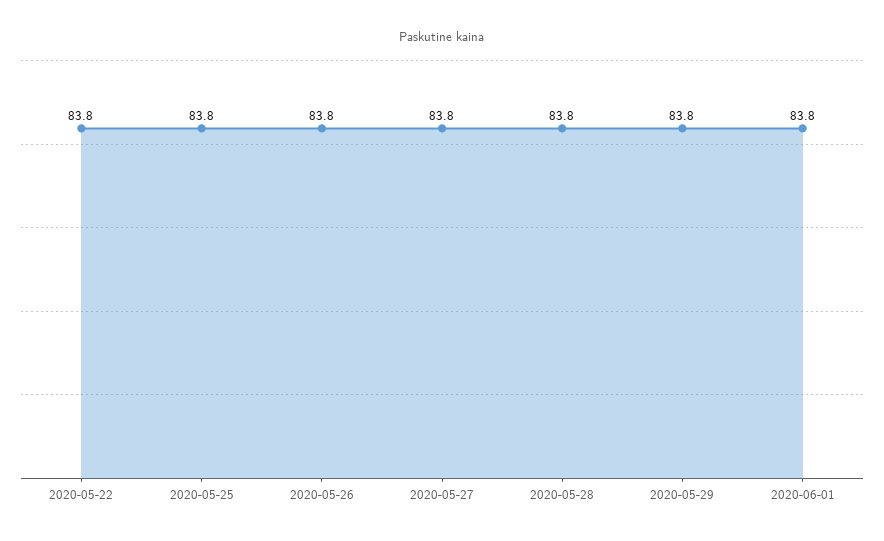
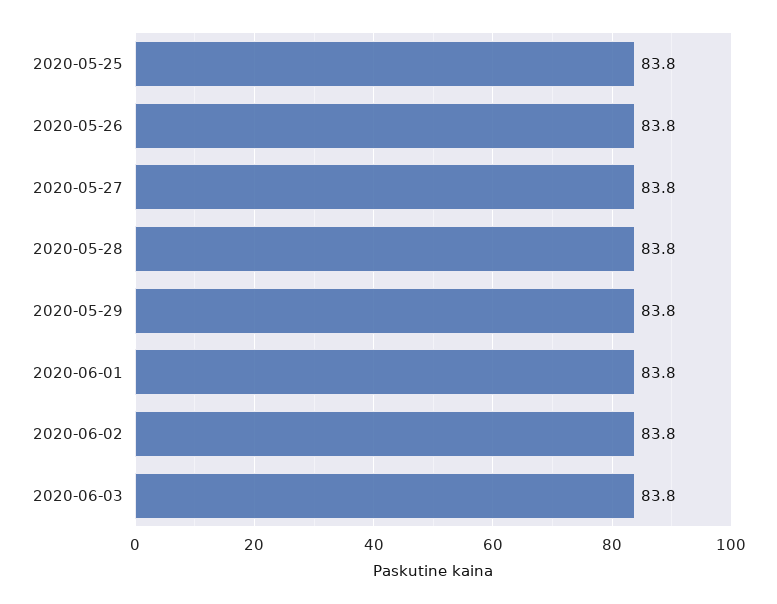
2020-05-22: 83.8 -> none
2020-06-02: none -> 83.8
2020-06-03: none -> 83.8

